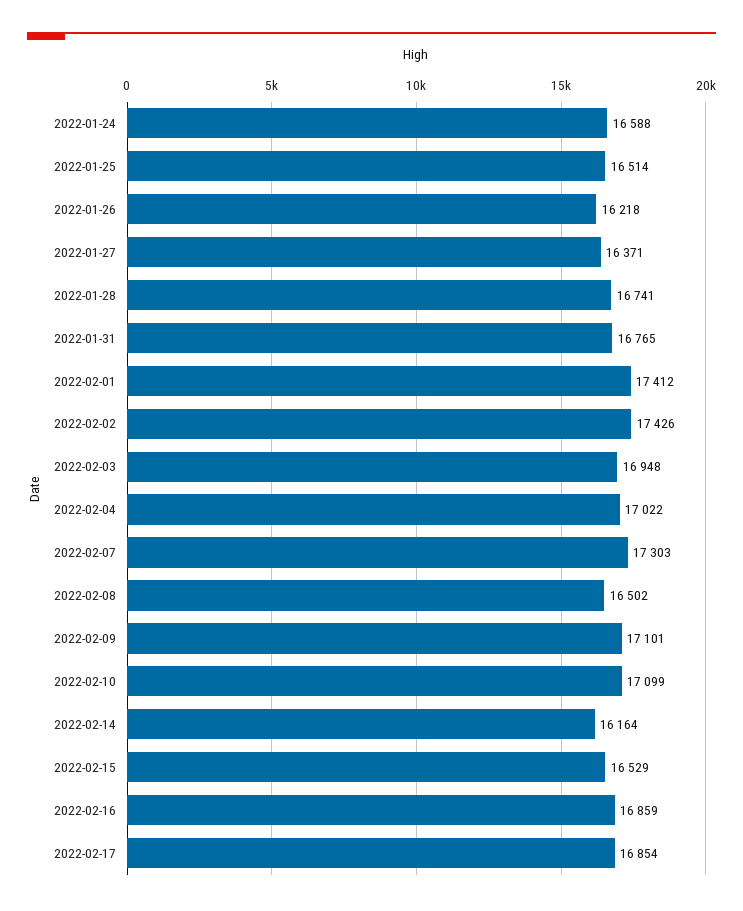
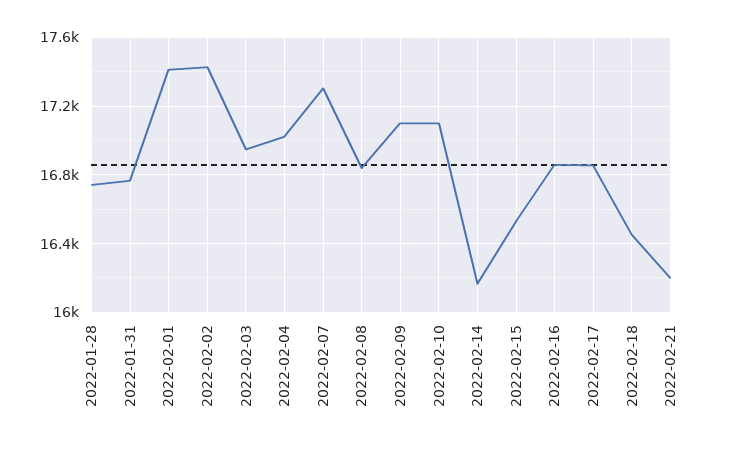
2022-01-24: 16588 -> none
2022-01-25: 16514 -> none
2022-01-26: 16218 -> none
2022-01-27: 16371 -> none
2022-02-08: 16502 -> 16850
2022-02-18: none -> 16450
2022-02-21: none -> 16200

